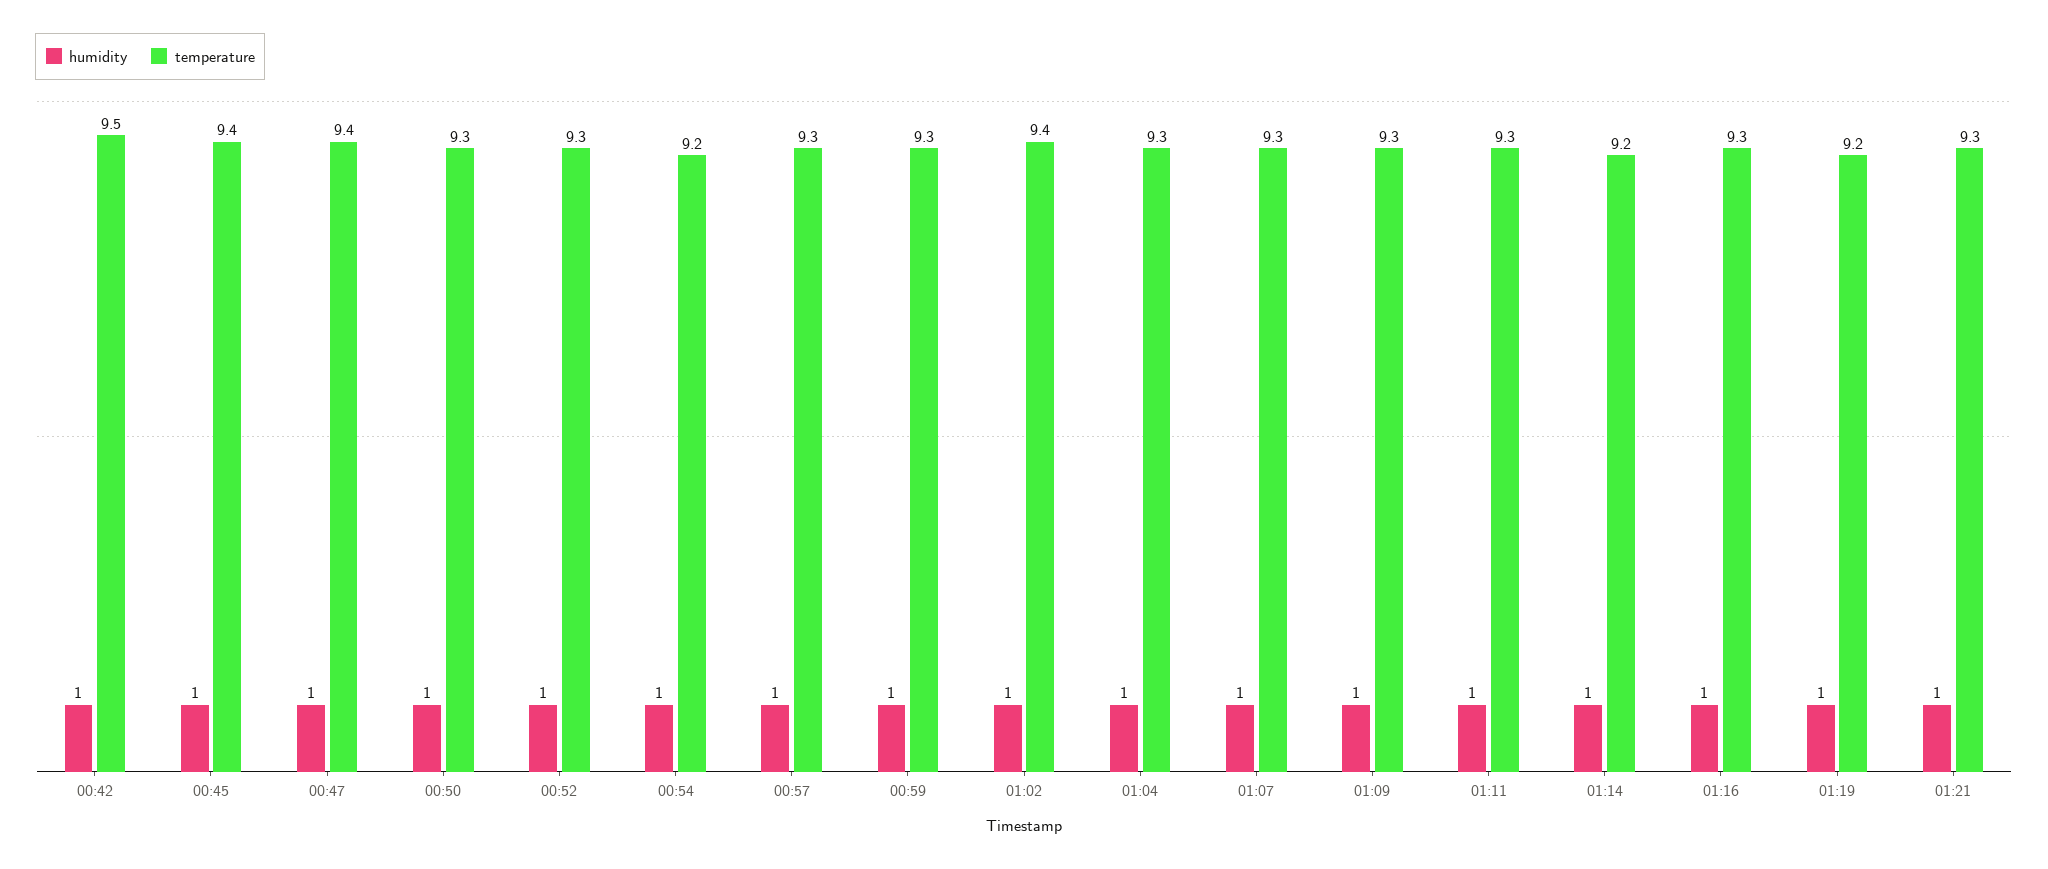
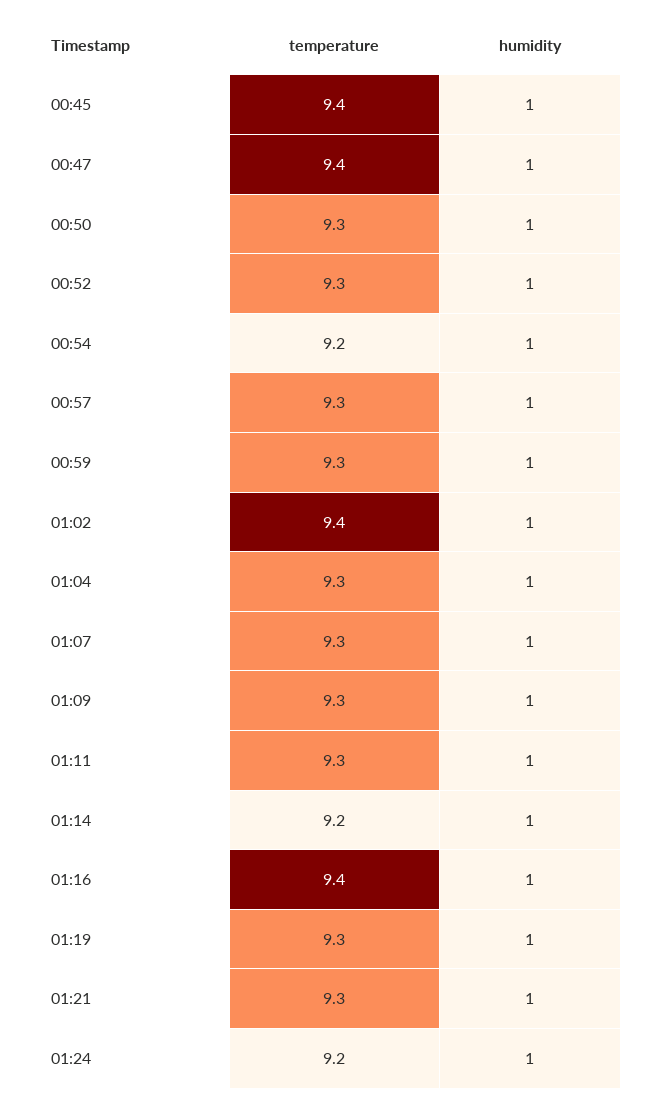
humidity, 00:42: 1 -> none
temperature, 00:42: 9.5 -> none
temperature, 01:16: 9.3 -> 9.4
temperature, 01:19: 9.2 -> 9.3
temperature, 01:24: none -> 9.2
humidity, 01:24: none -> 1

